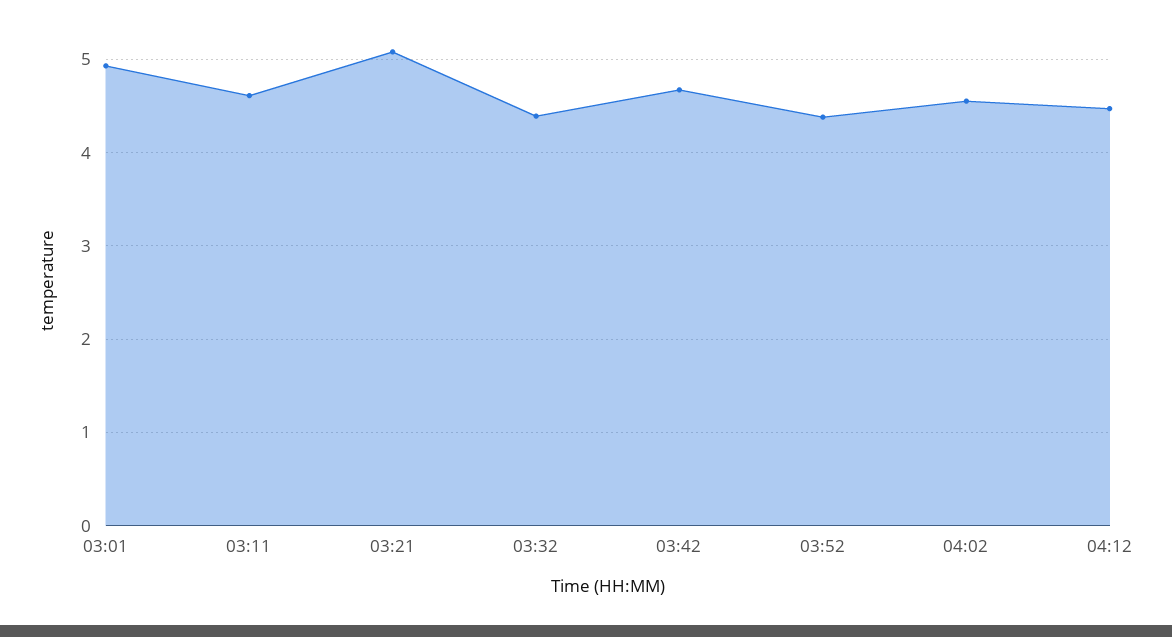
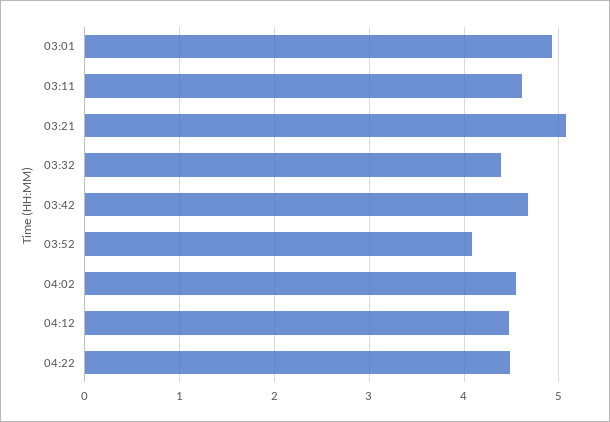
03:52: 4.4 -> 4.1
04:22: none -> 4.5

